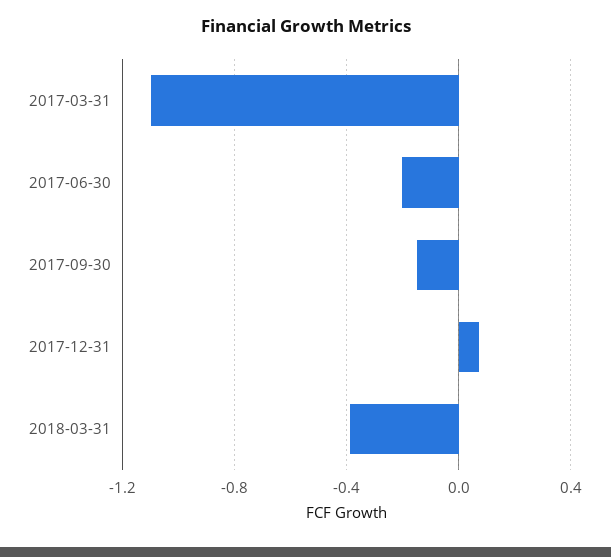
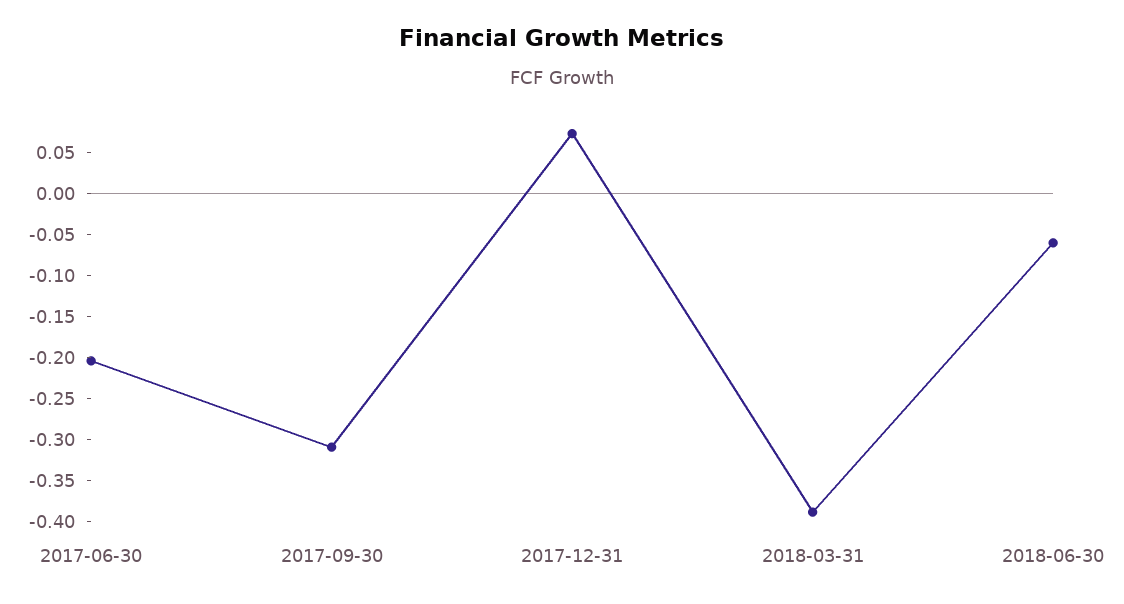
2017-03-31: -1.1 -> none
2017-09-30: -0.15 -> -0.31
2018-06-30: none -> -0.06

